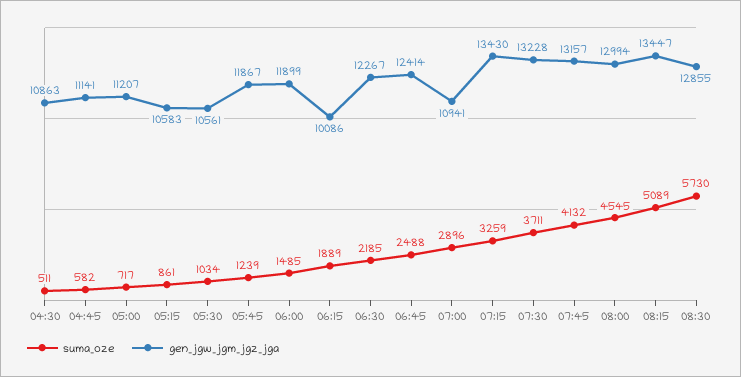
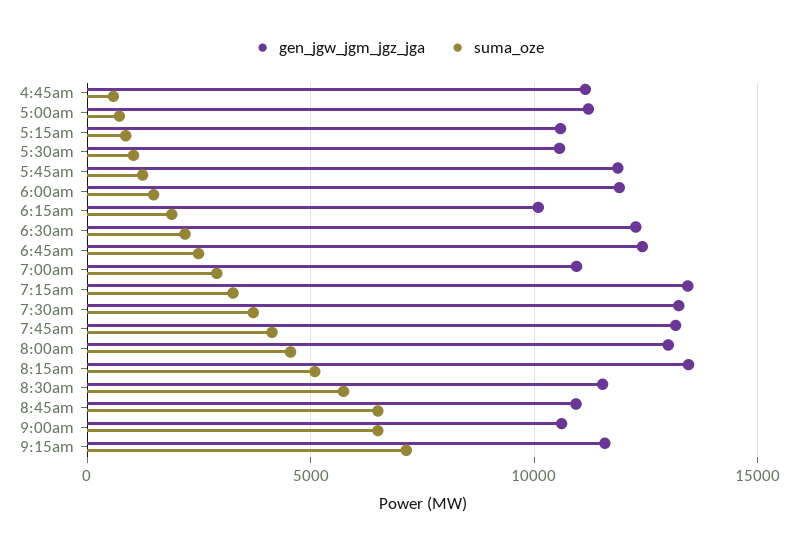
suma_oze, 04:30: 511 -> none
gen_jgw_jgm_jgz_jga, 04:30: 10863 -> none
gen_jgw_jgm_jgz_jga, 08:30: 12855 -> 11500
gen_jgw_jgm_jgz_jga, 8:45am: none -> 11000
suma_oze, 8:45am: none -> 6500
gen_jgw_jgm_jgz_jga, 9:00am: none -> 10500
suma_oze, 9:00am: none -> 6500
gen_jgw_jgm_jgz_jga, 9:15am: none -> 11500
suma_oze, 9:15am: none -> 7000

